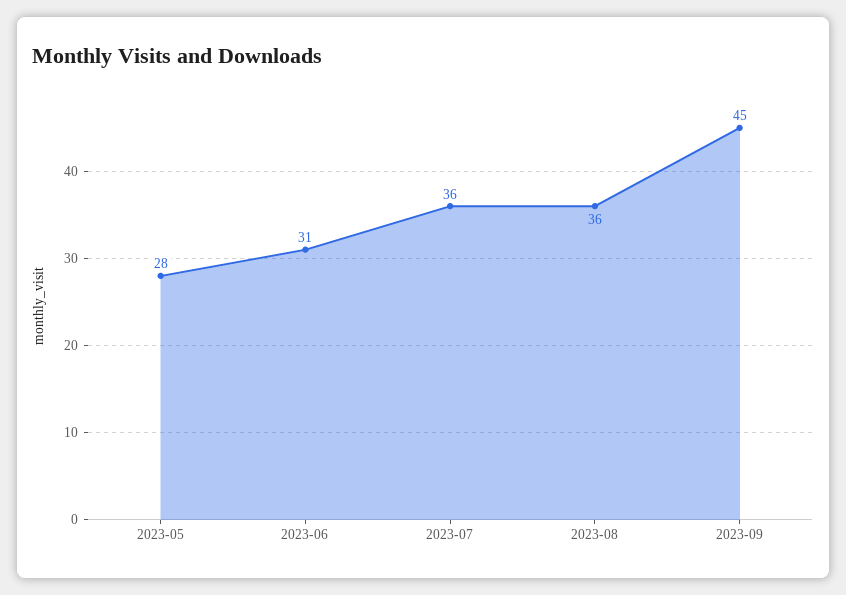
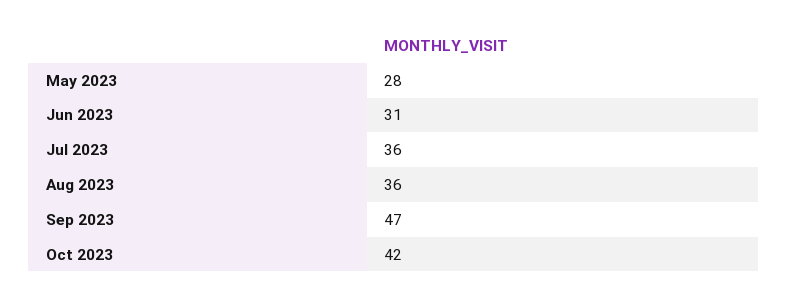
2023-09: 45 -> 47
Oct 2023: none -> 42

